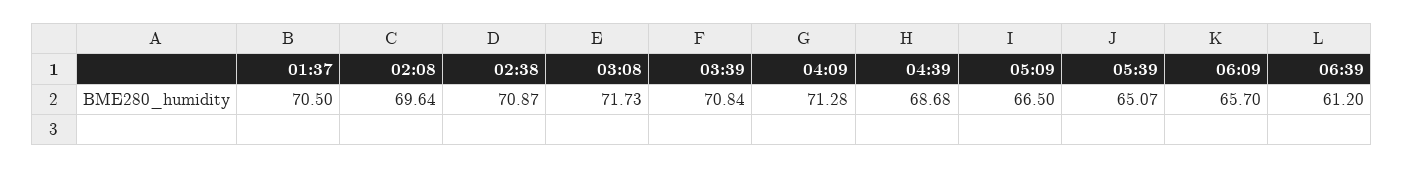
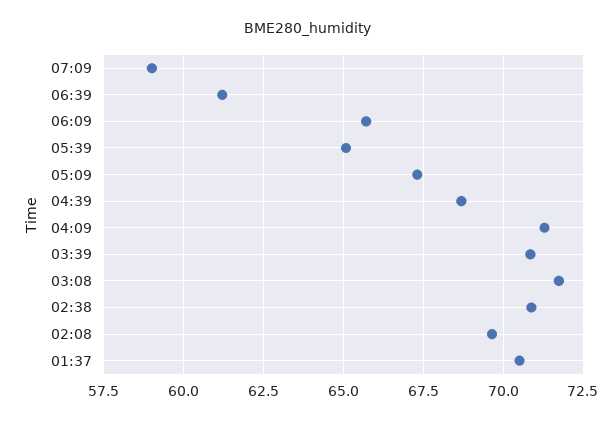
05:09: 66.5 -> 67.25
07:09: none -> 59

